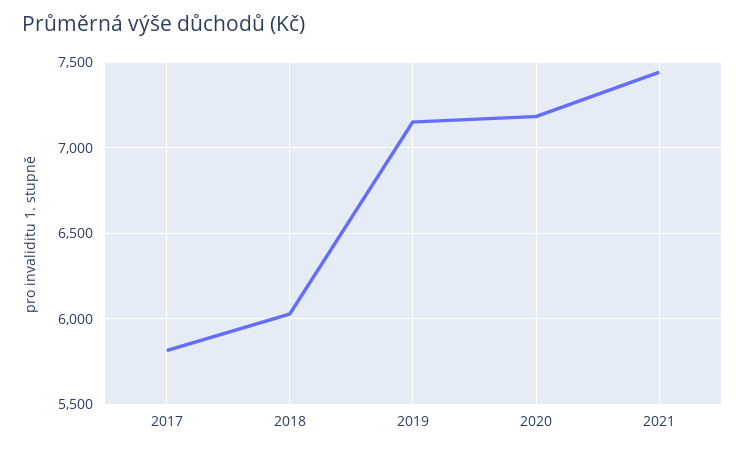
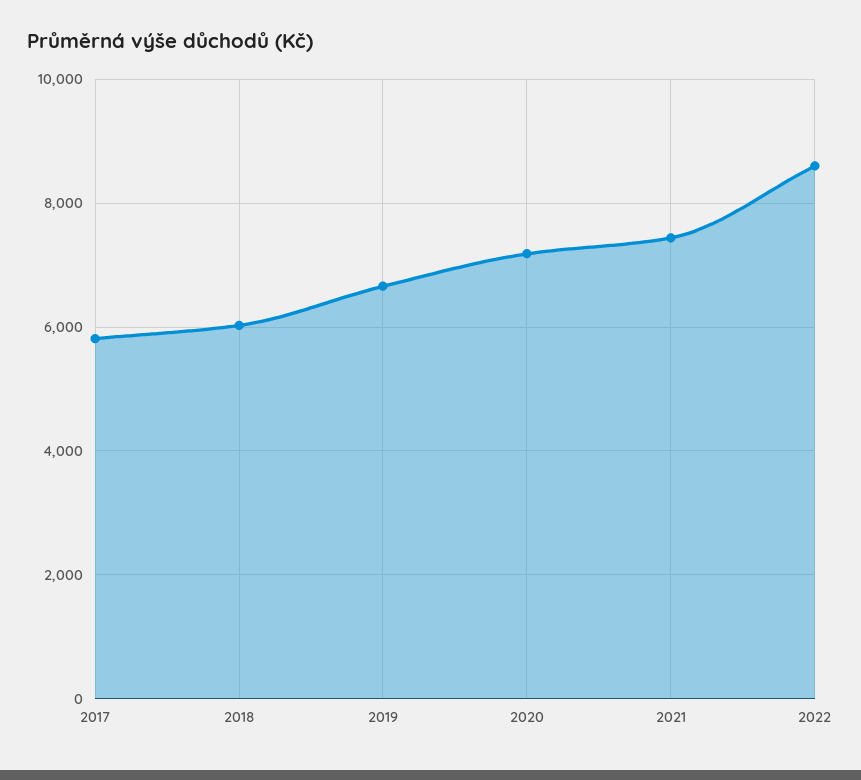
2019: 7150 -> 6600
2022: none -> 8600

